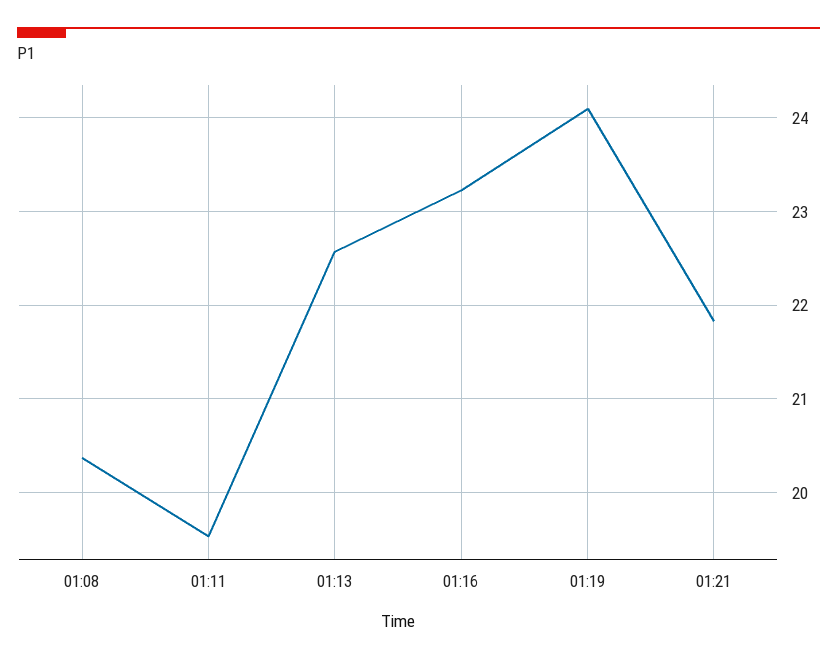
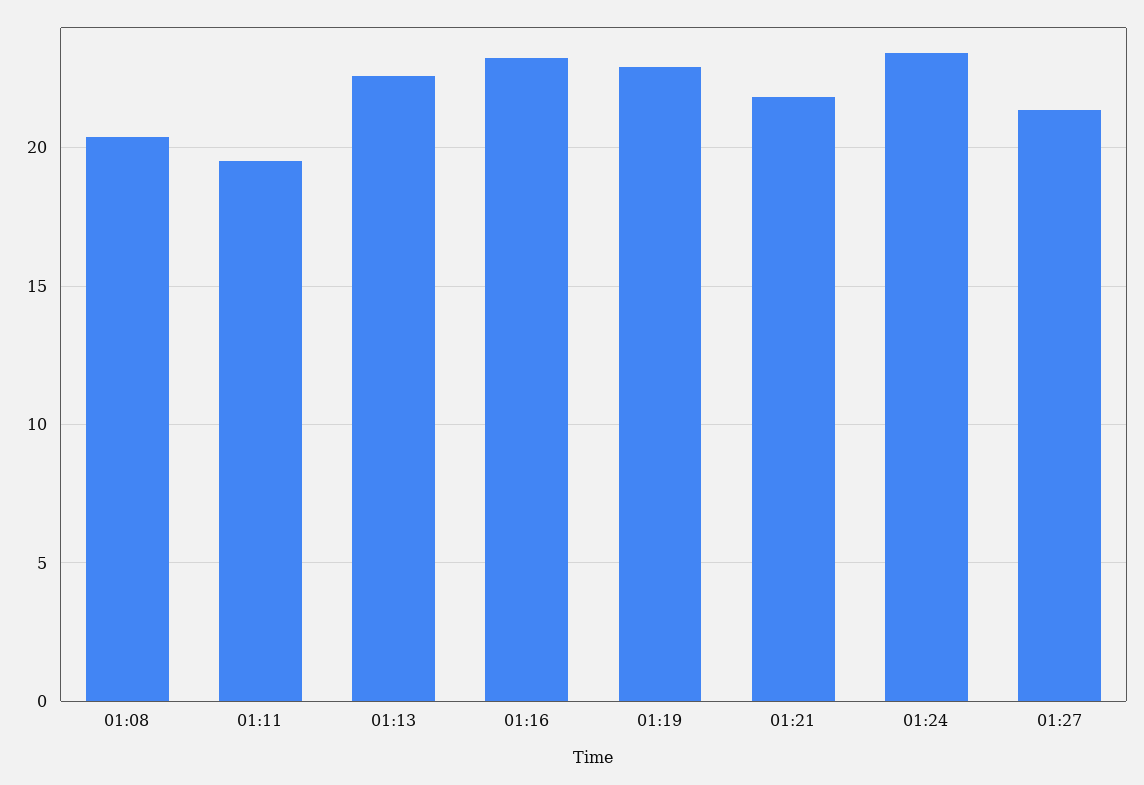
01:19: 24.1 -> 23
01:24: none -> 23.5
01:27: none -> 21.5

